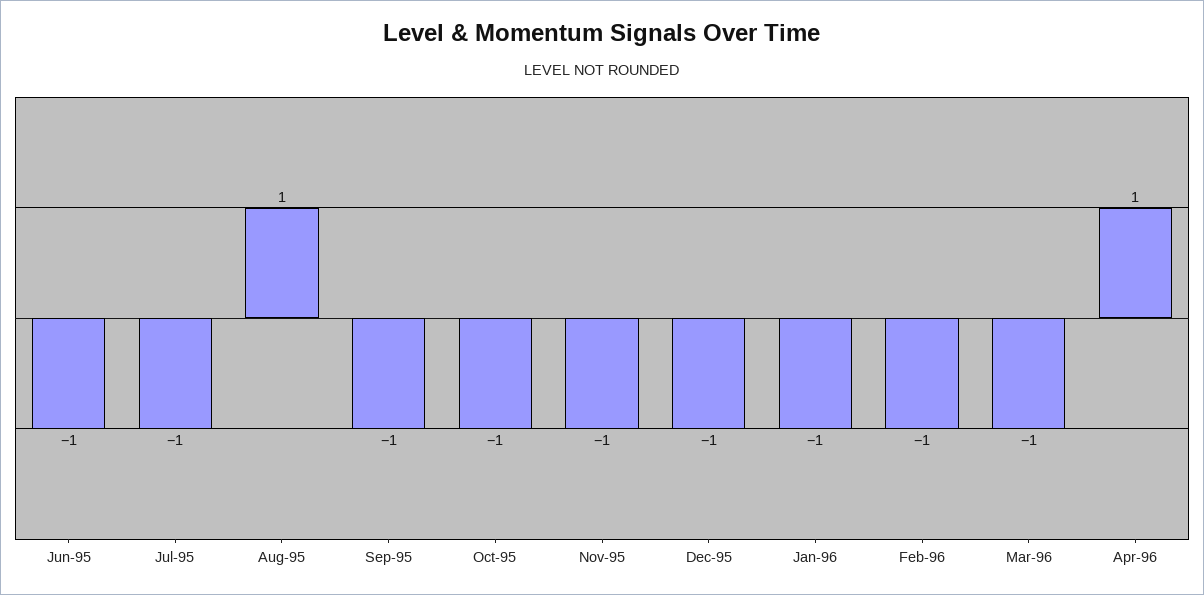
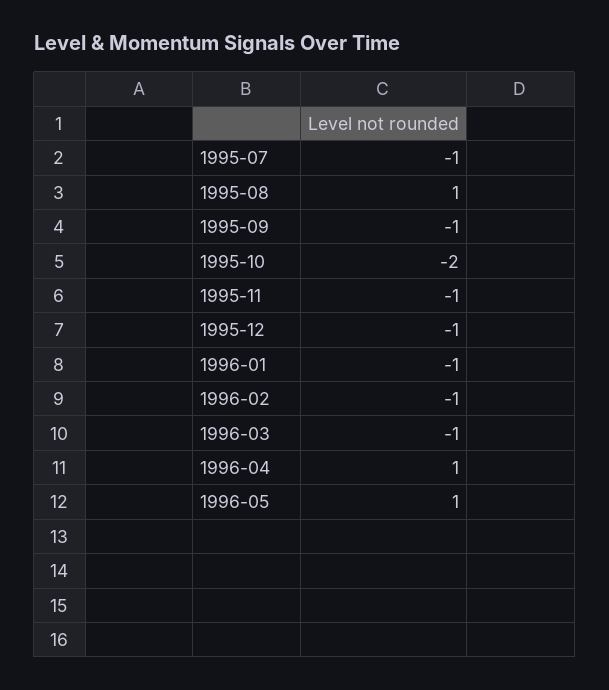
Jun-95: -1 -> none
Oct-95: -1 -> -2
1996-05: none -> 1

